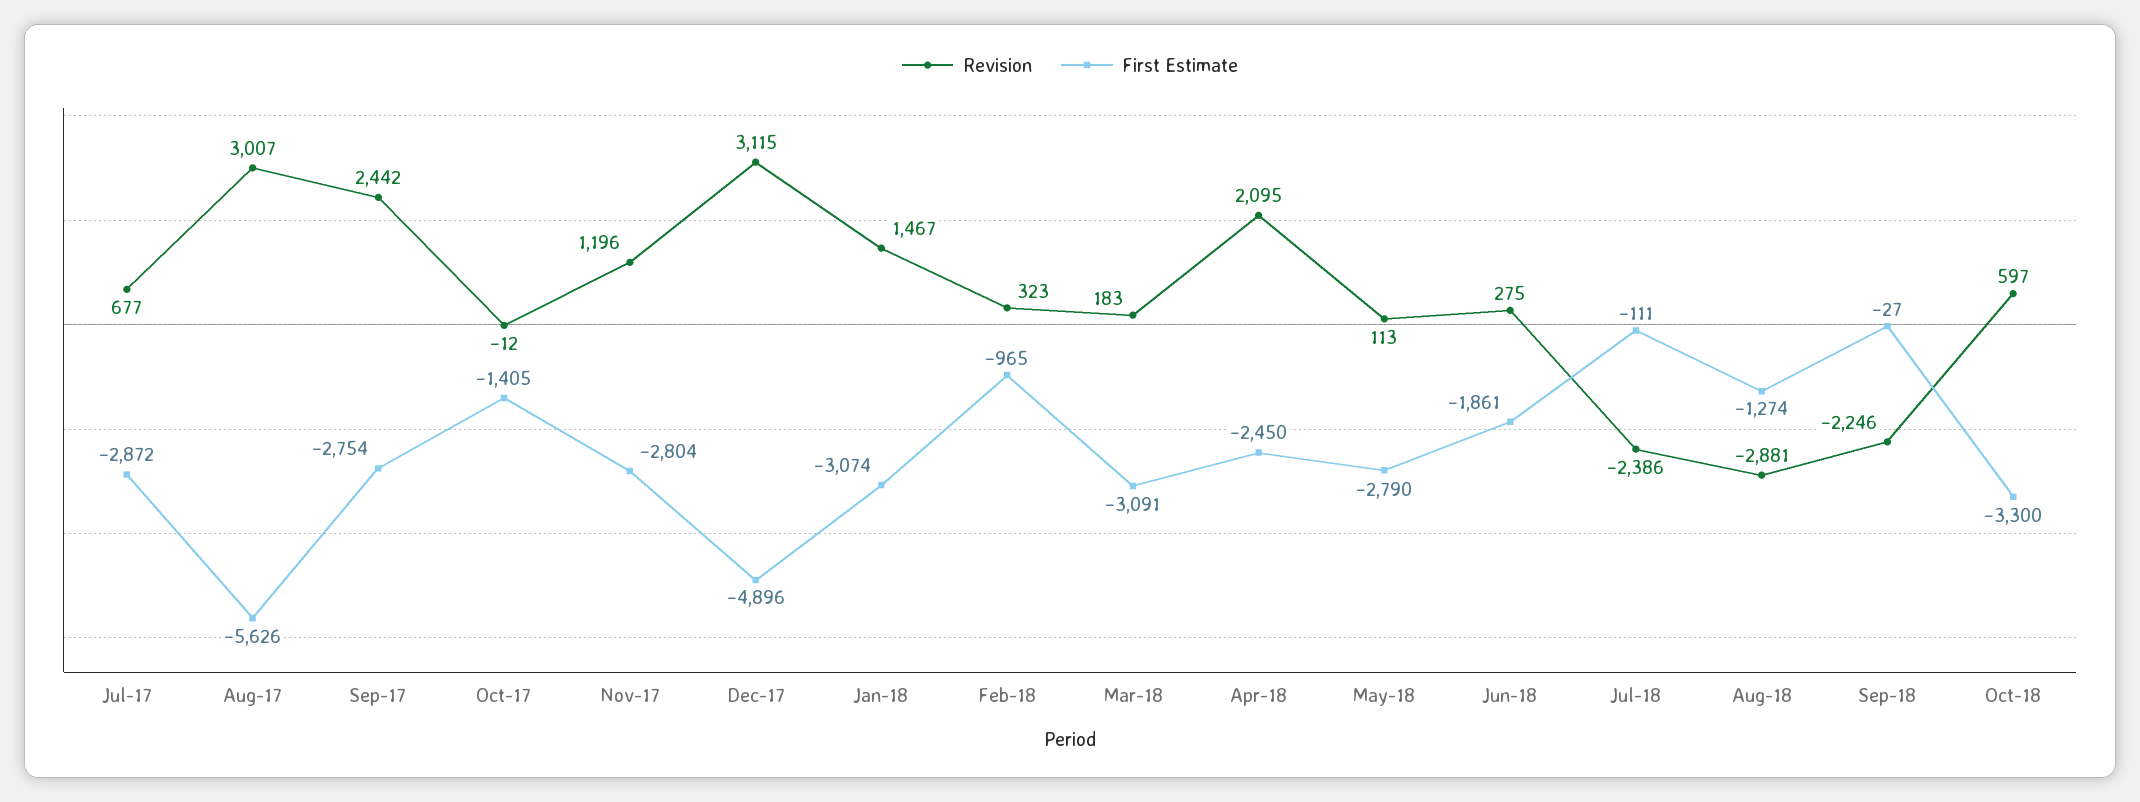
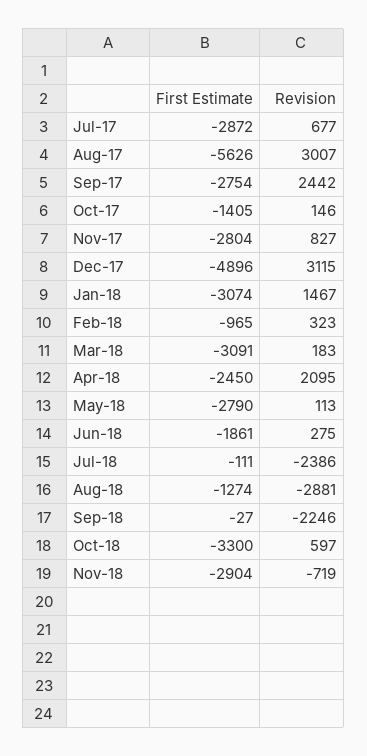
Revision, Oct-17: -12 -> 146
Revision, Nov-17: 1196 -> 827
First Estimate, Nov-18: none -> -2904
Revision, Nov-18: none -> -719

